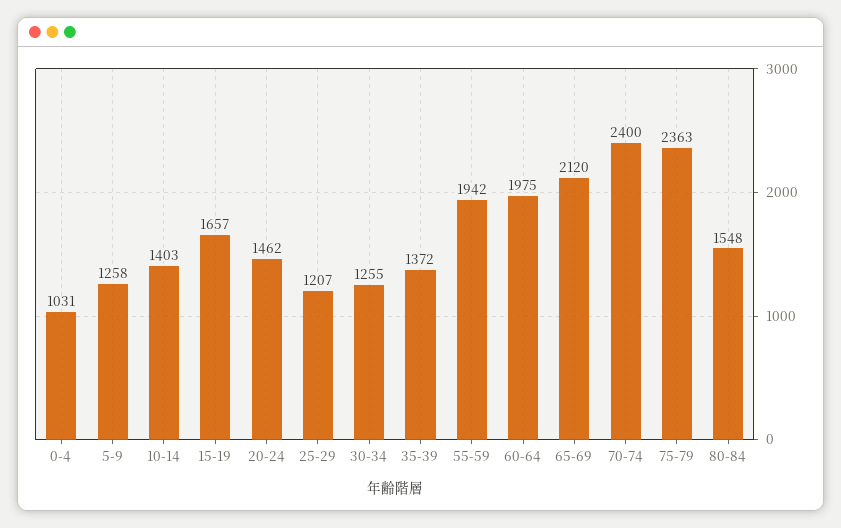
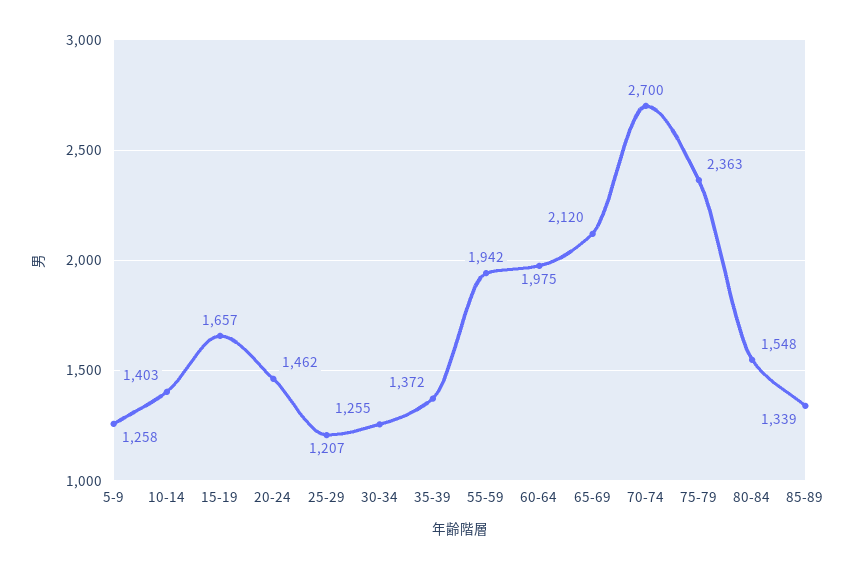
0-4: 1031 -> none
70-74: 2400 -> 2700
85-89: none -> 1339

